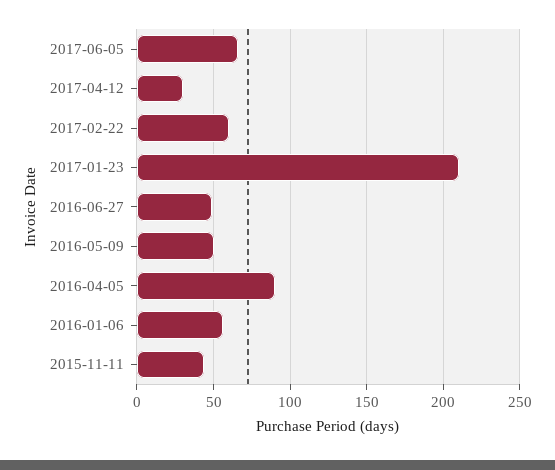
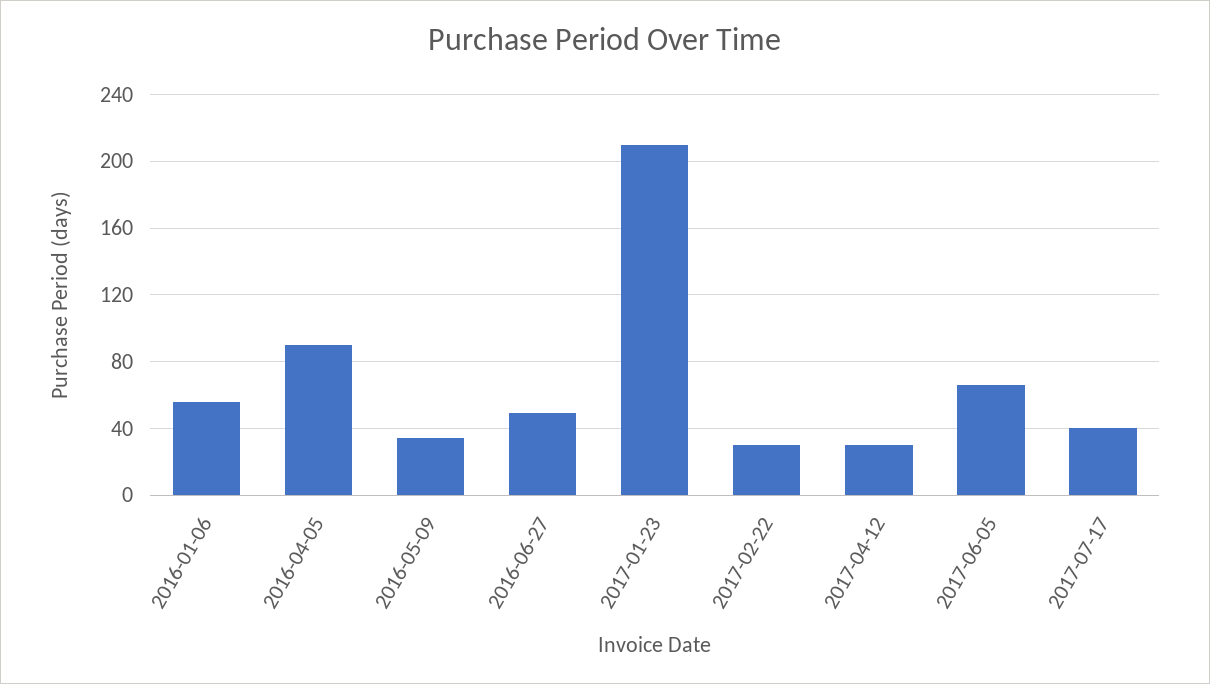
2017-02-22: 60 -> 30
2016-05-09: 50 -> 35
2015-11-11: 45 -> none
2017-07-17: none -> 40

